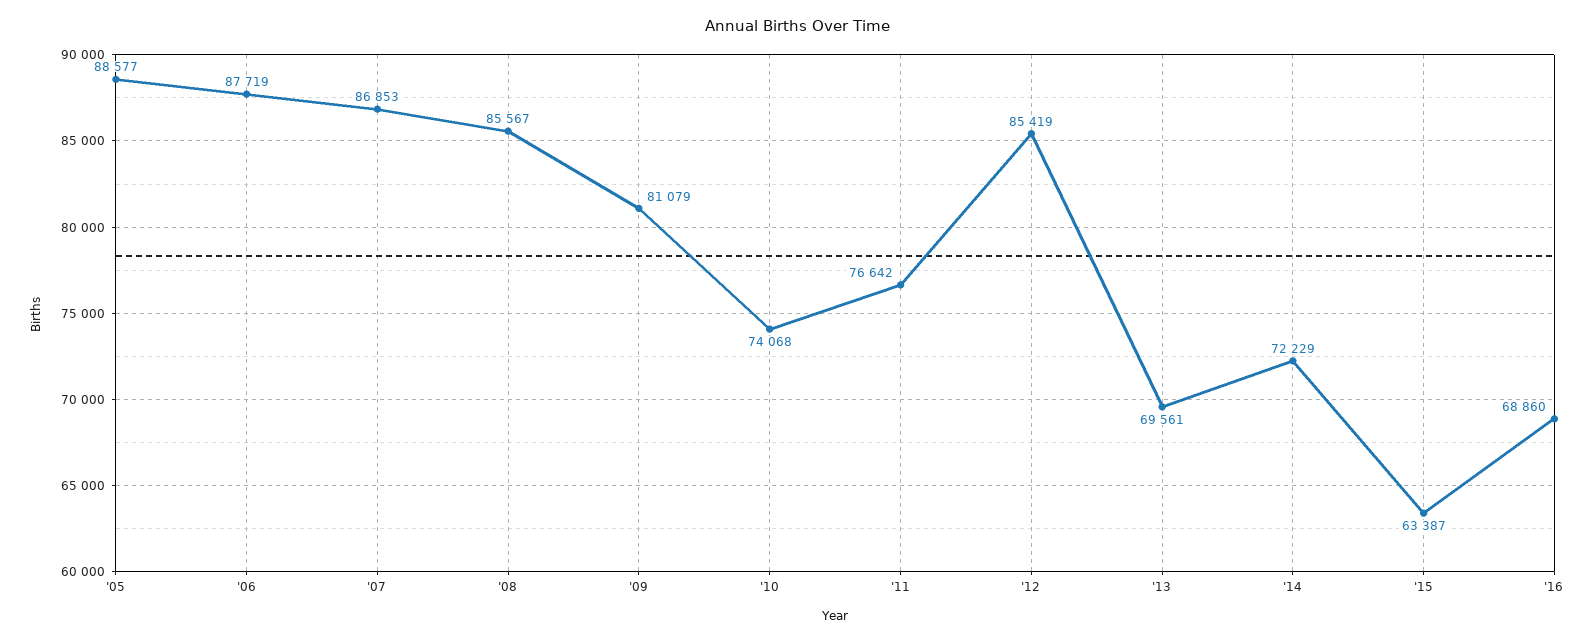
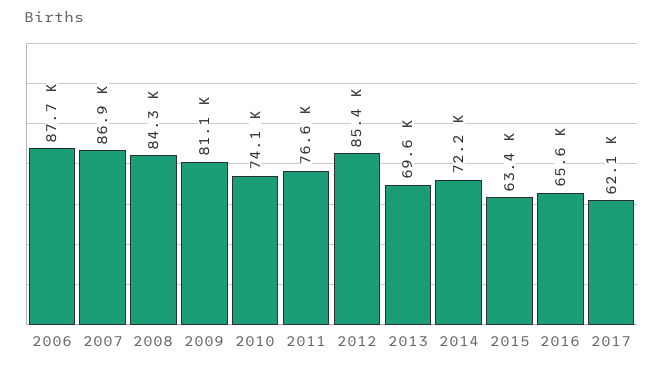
'05: 88577 -> none
'08: 85567 -> 84300
'16: 68860 -> 65600
2017: none -> 62100

